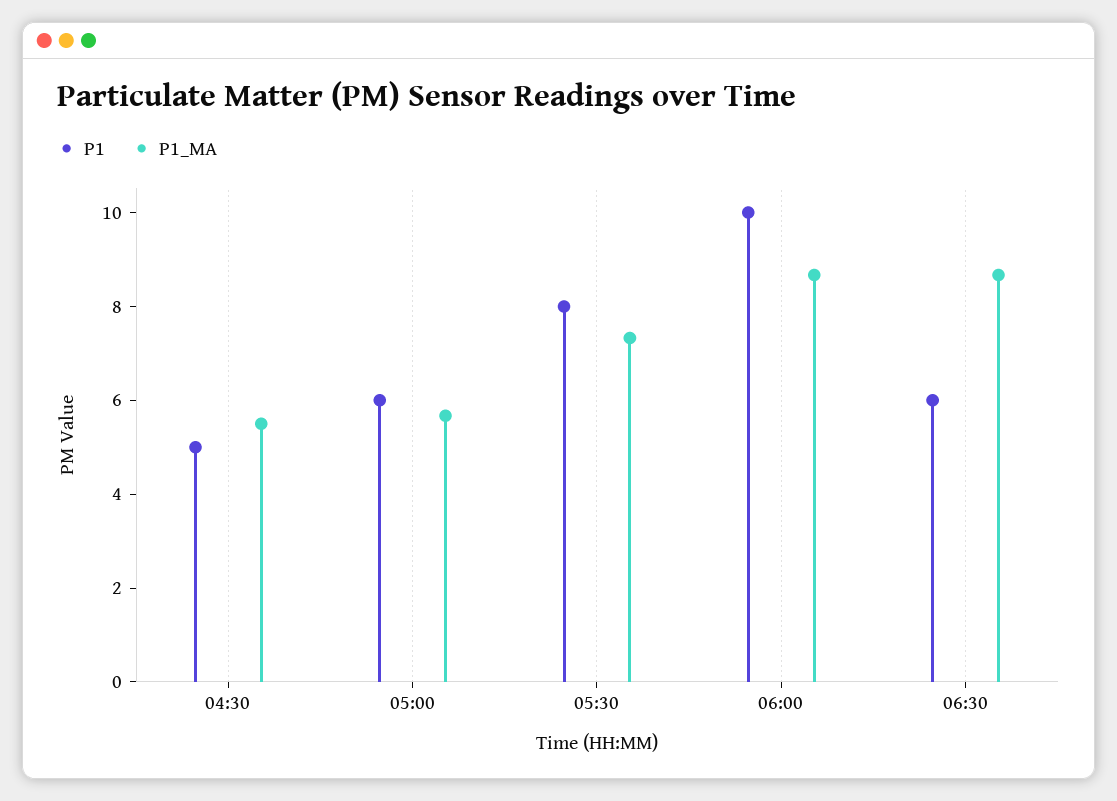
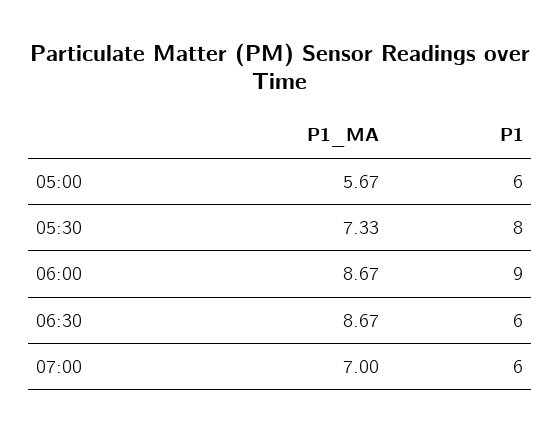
P1, 04:30: 5 -> none
P1_MA, 04:30: 5.5 -> none
P1, 06:00: 10 -> 9
P1_MA, 07:00: none -> 7
P1, 07:00: none -> 6

